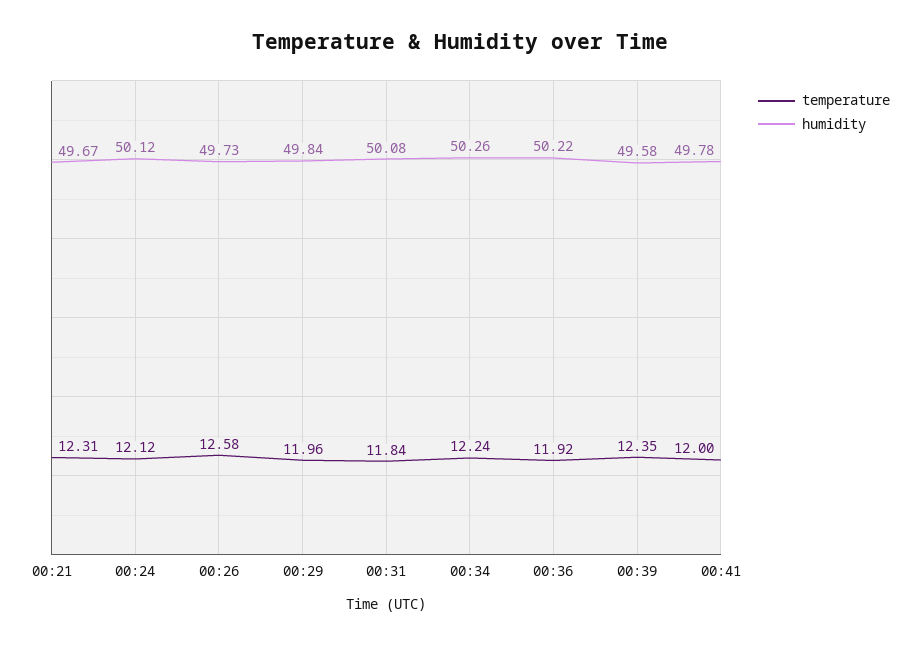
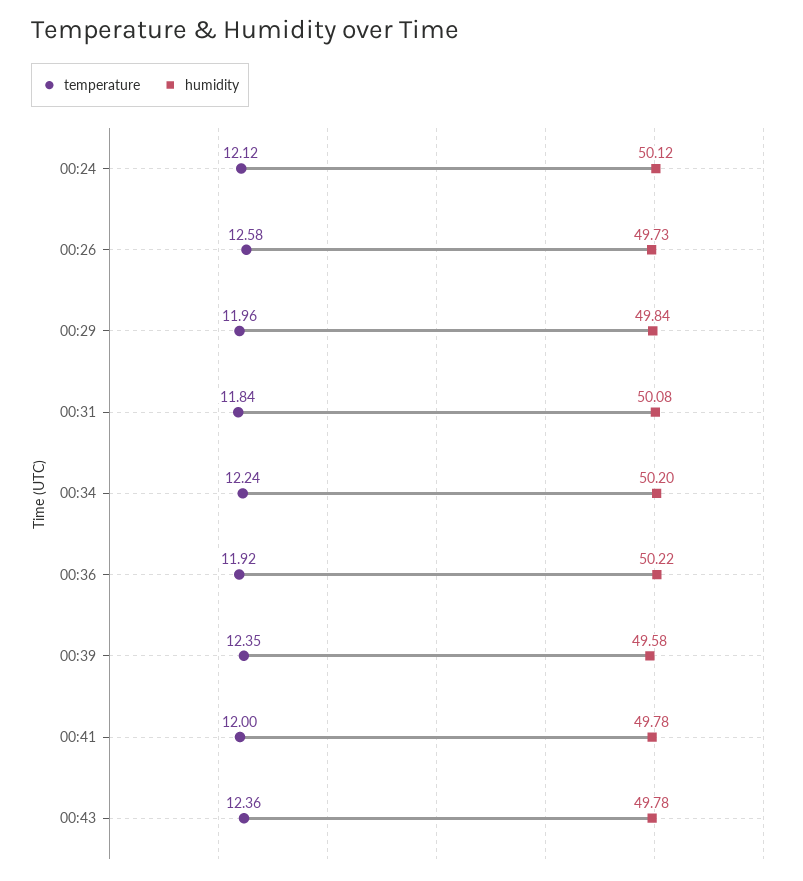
temperature, 00:21: 12.31 -> none
humidity, 00:21: 49.67 -> none
humidity, 00:34: 50.26 -> 50.2
temperature, 00:43: none -> 12.36
humidity, 00:43: none -> 49.78

